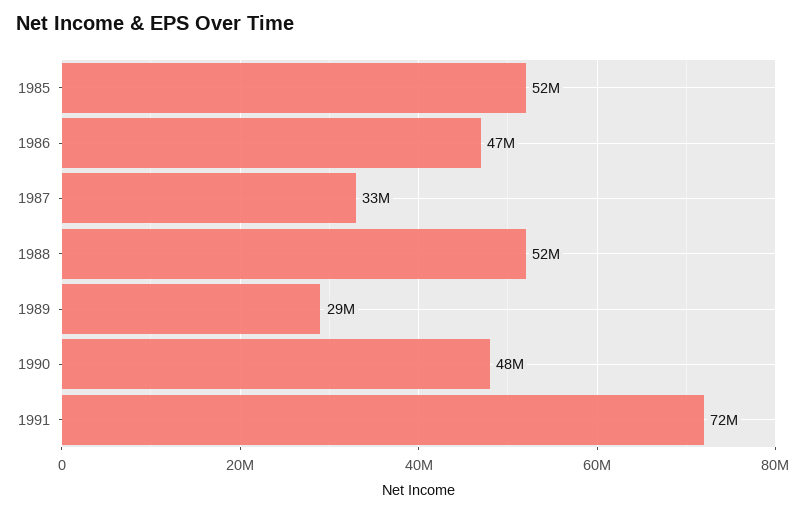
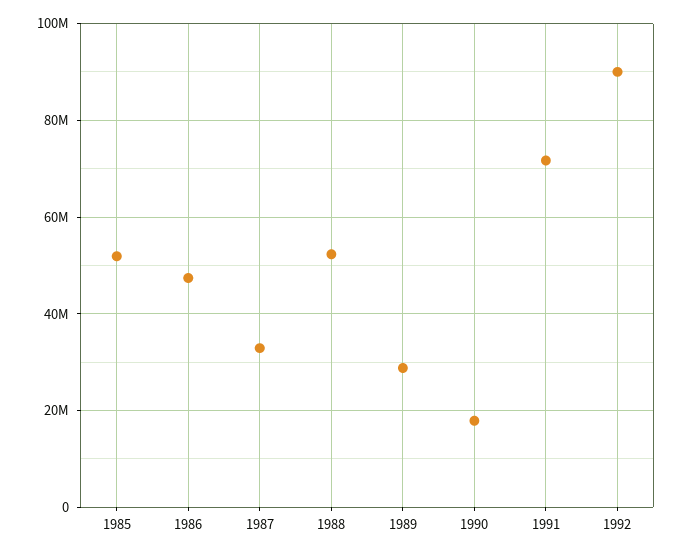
1990: 48000000 -> 18000000
1992: none -> 90000000

